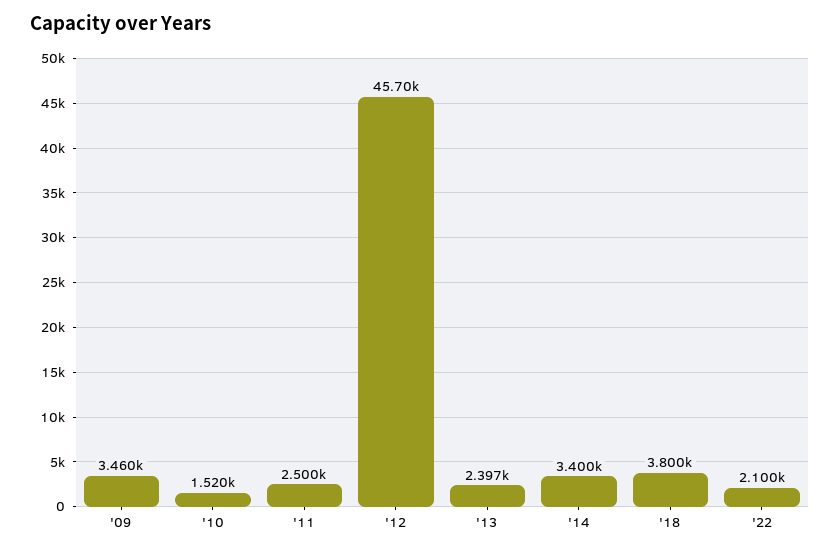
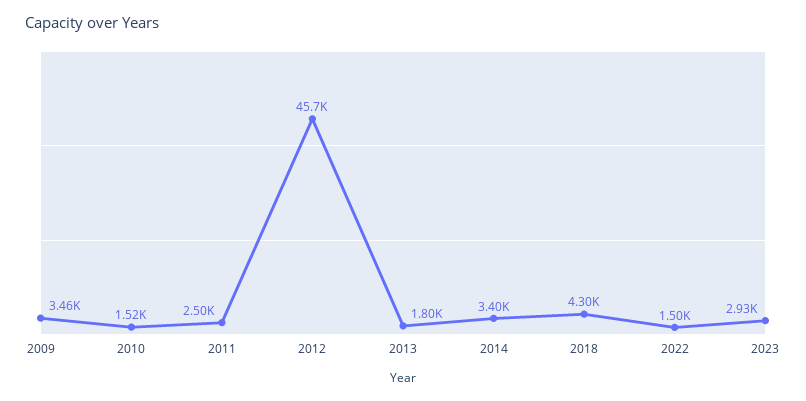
'13: 2397 -> 1800
'18: 3800 -> 4300
'22: 2100 -> 1500
2023: none -> 2930

